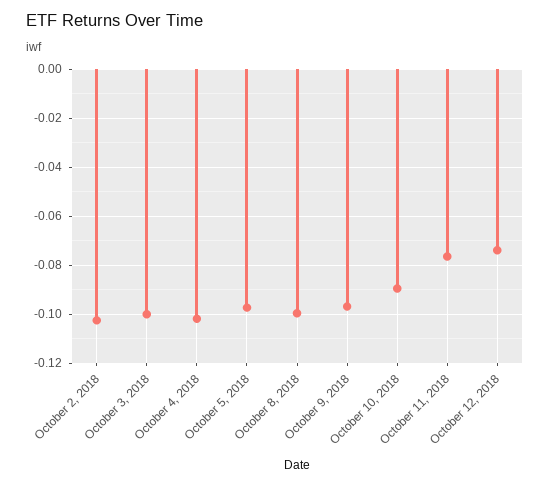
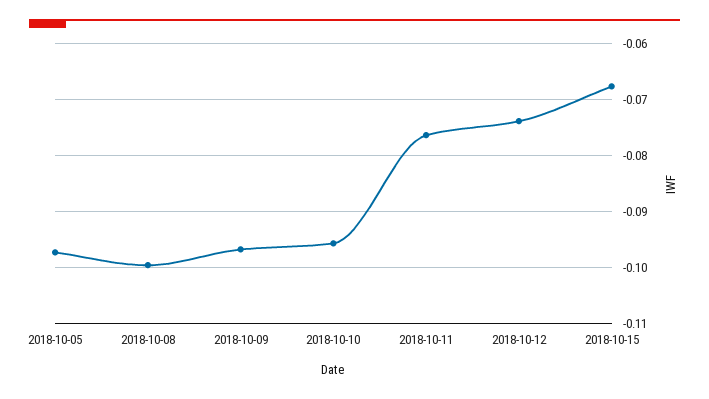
October 2, 2018: -0.1025 -> none
October 3, 2018: -0.1 -> none
October 4, 2018: -0.1025 -> none
October 10, 2018: -0.09 -> -0.096
2018-10-15: none -> -0.068

